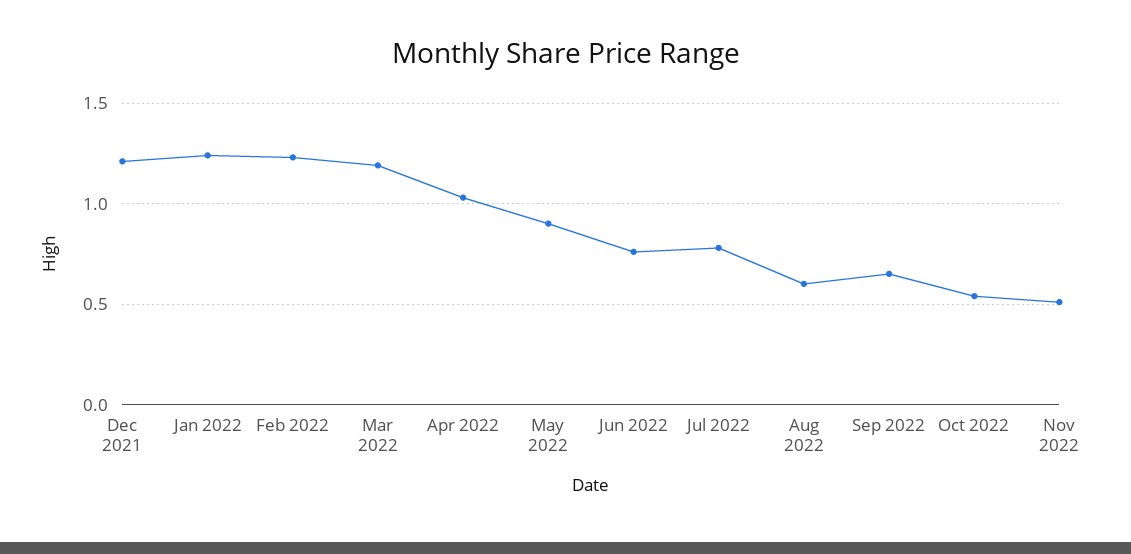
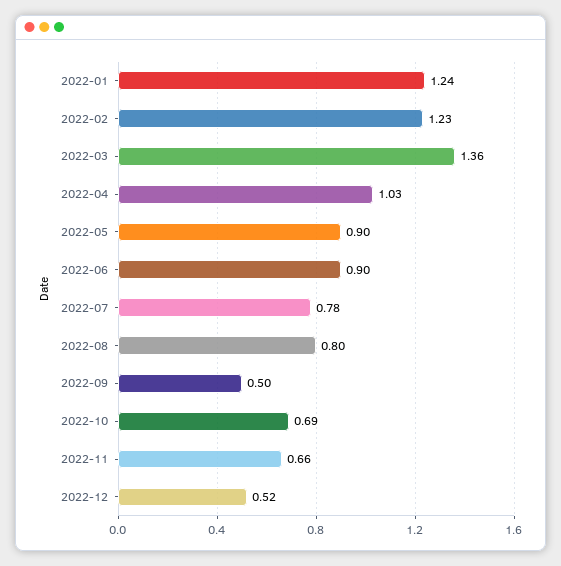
Dec 2021: 1.2 -> none
Mar 2022: 1.2 -> 1.36
Jun 2022: 0.75 -> 0.9
Aug 2022: 0.6 -> 0.8
Sep 2022: 0.65 -> 0.5
Oct 2022: 0.55 -> 0.69
Nov 2022: 0.5 -> 0.66
2022-12: none -> 0.52

